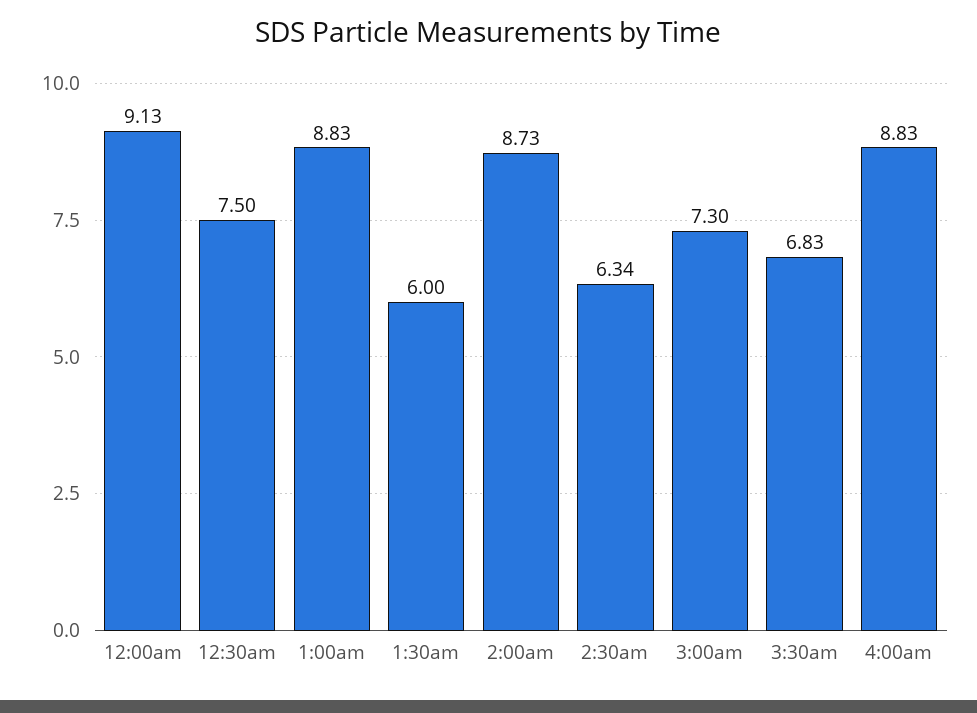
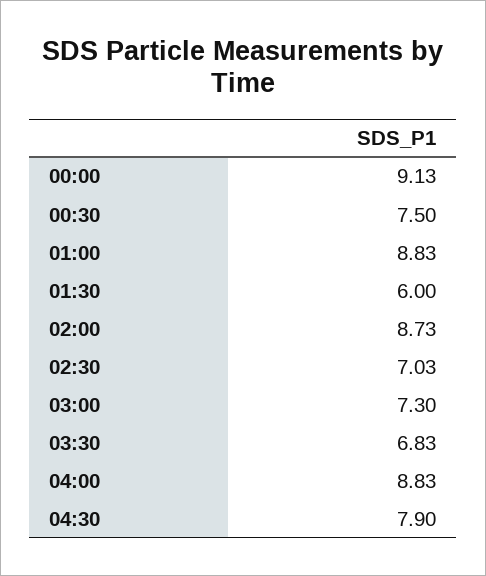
2:30am: 6.34 -> 7.03
04:30: none -> 7.9

